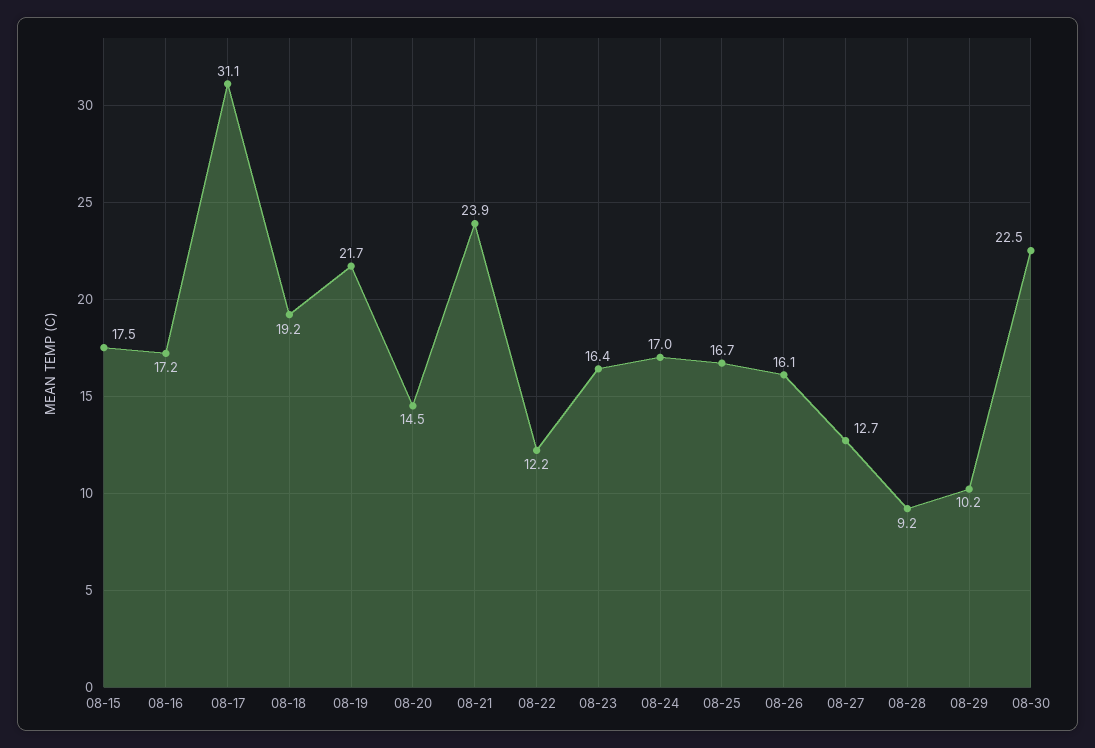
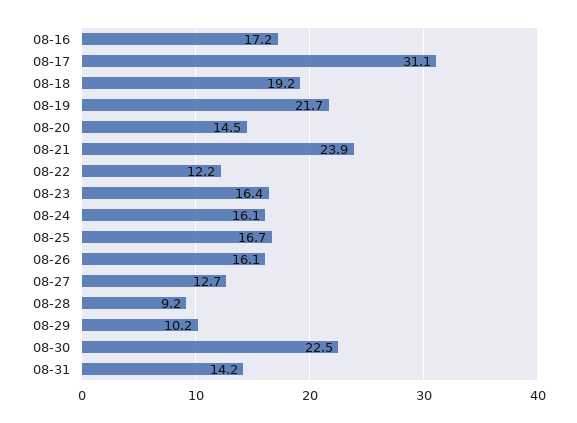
08-15: 17.5 -> none
08-24: 17 -> 16.1
08-31: none -> 14.2

